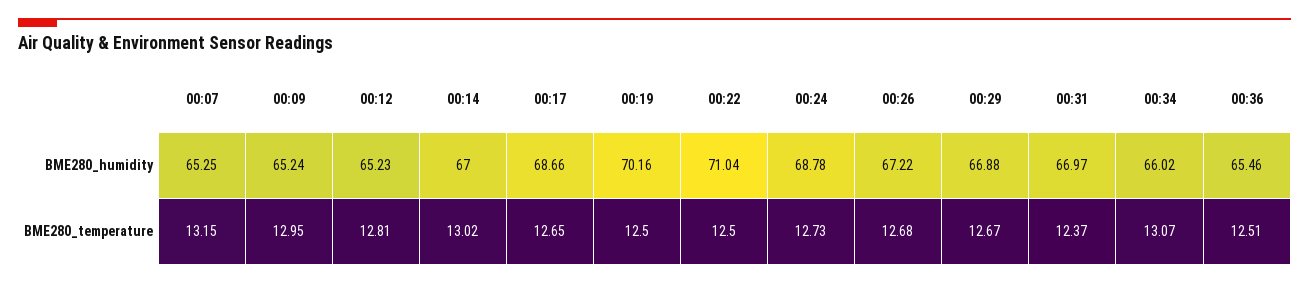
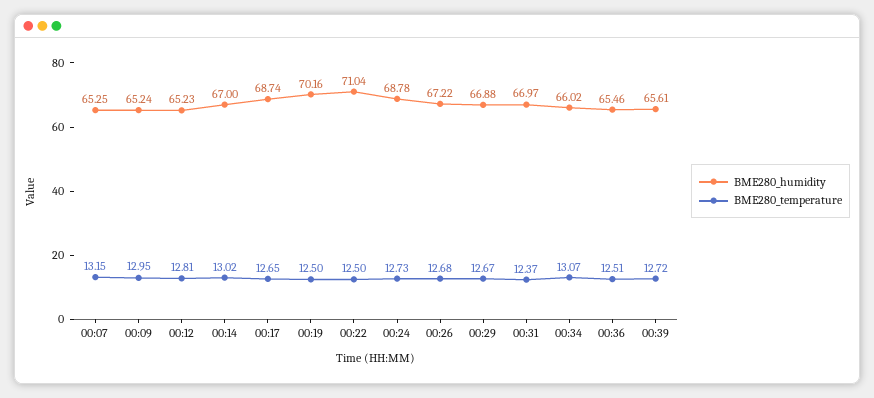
BME280_humidity, 00:17: 68.66 -> 68.74
BME280_humidity, 00:39: none -> 65.61
BME280_temperature, 00:39: none -> 12.72

